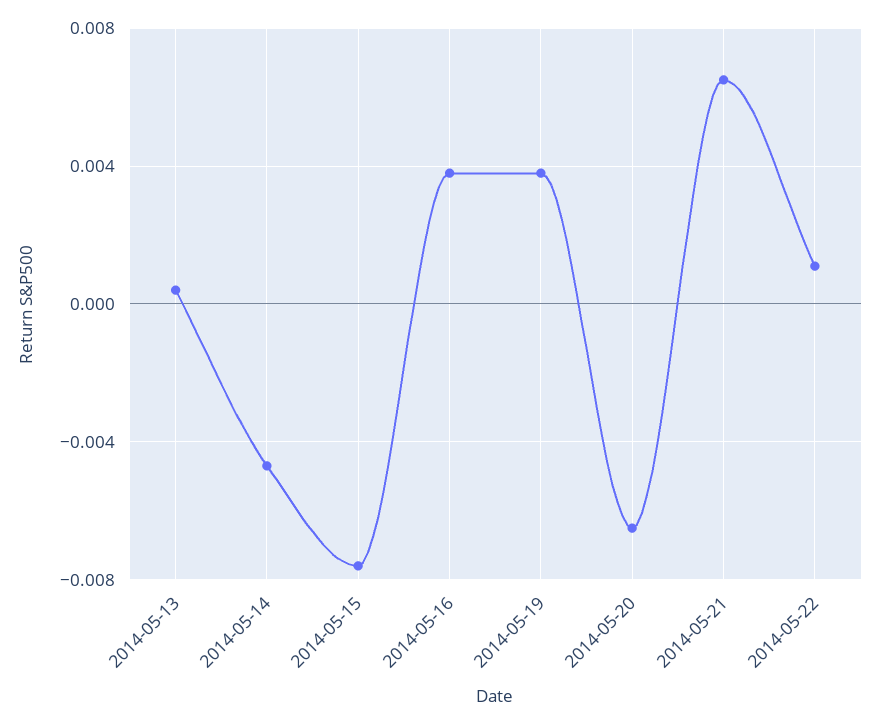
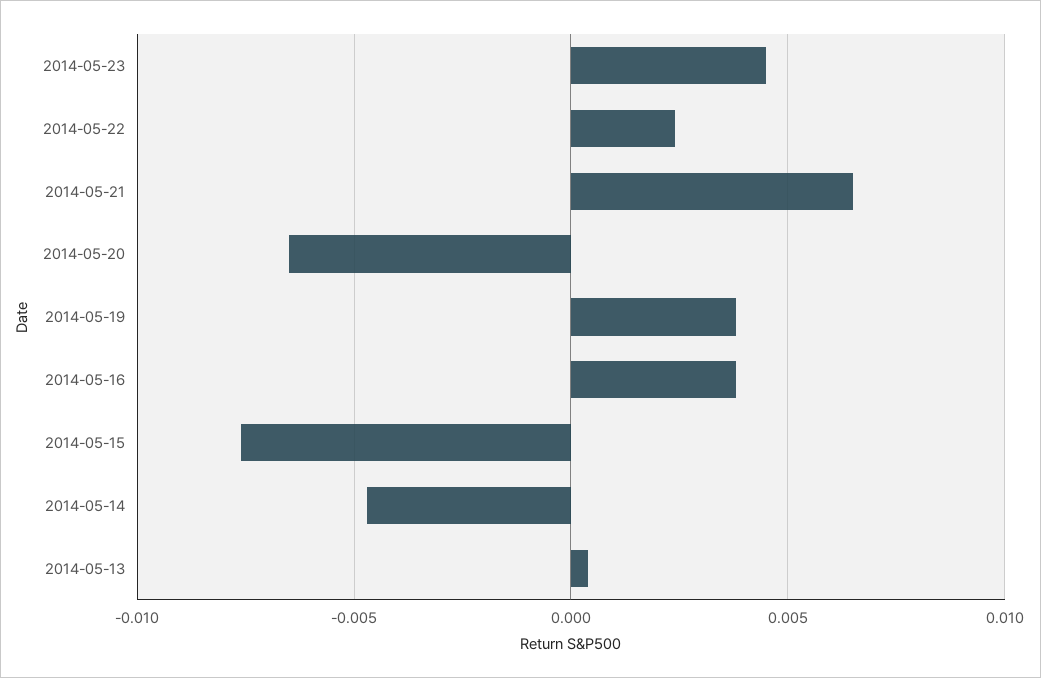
2014-05-22: 0.001 -> 0.0025
2014-05-23: none -> 0.0045

